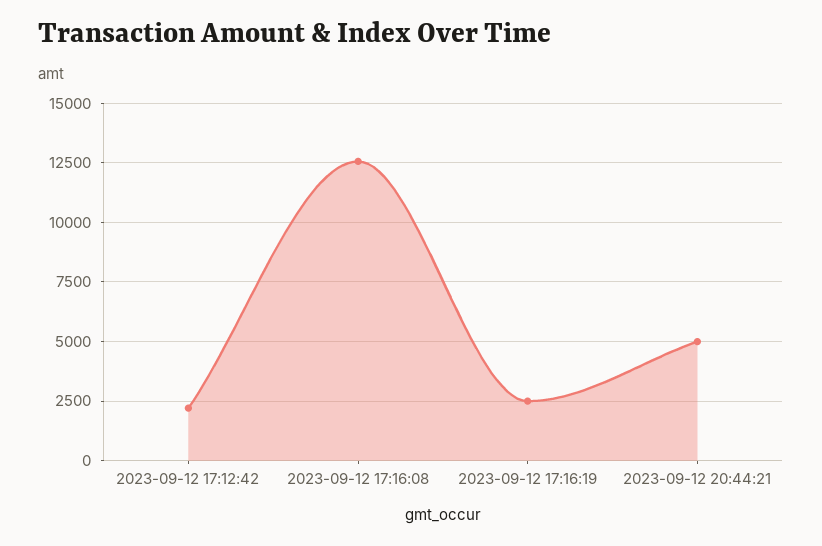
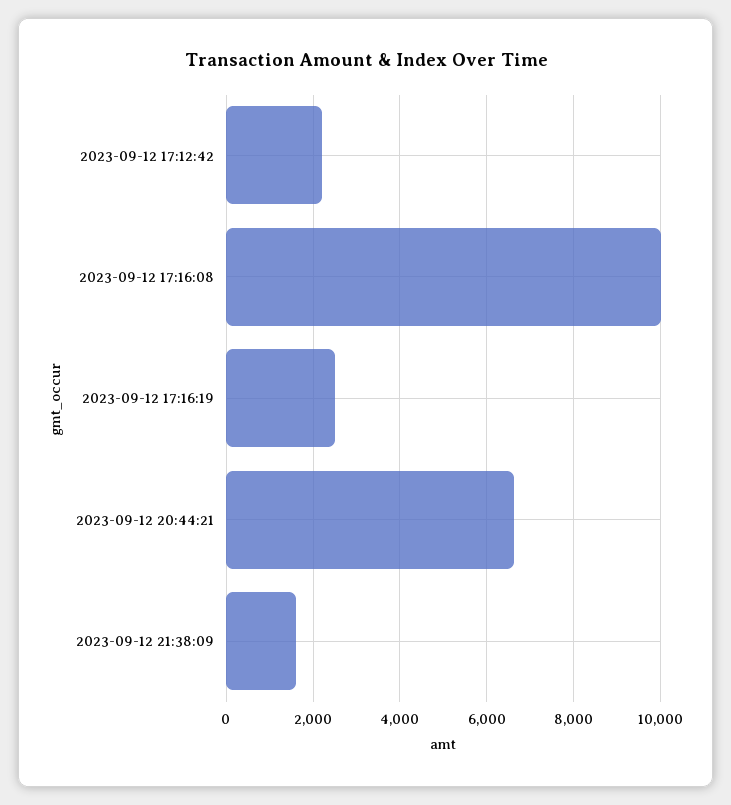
2023-09-12 17:16:08: 12500 -> 10000
2023-09-12 20:44:21: 5000 -> 6600
2023-09-12 21:38:09: none -> 1600

